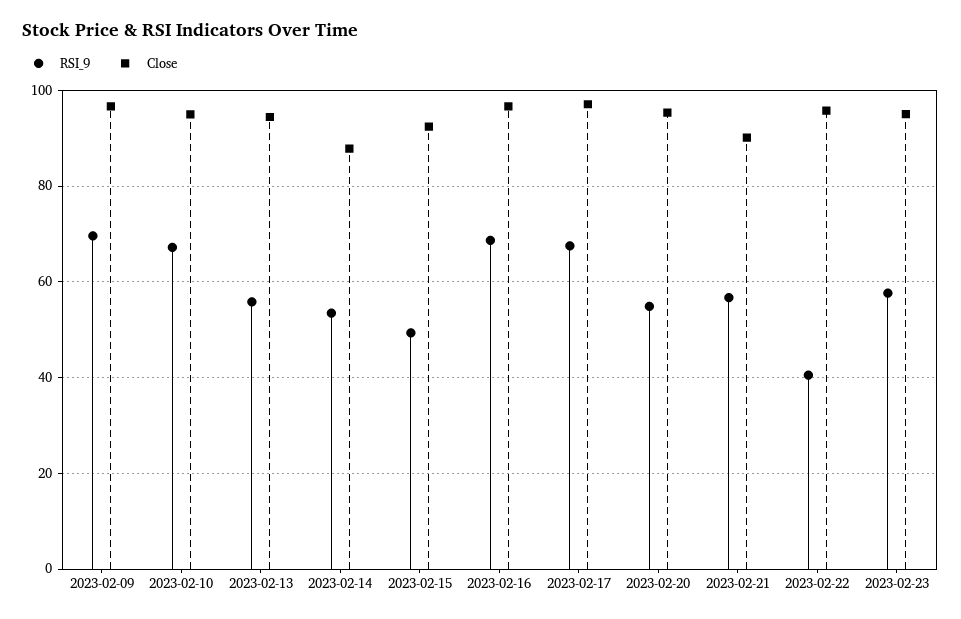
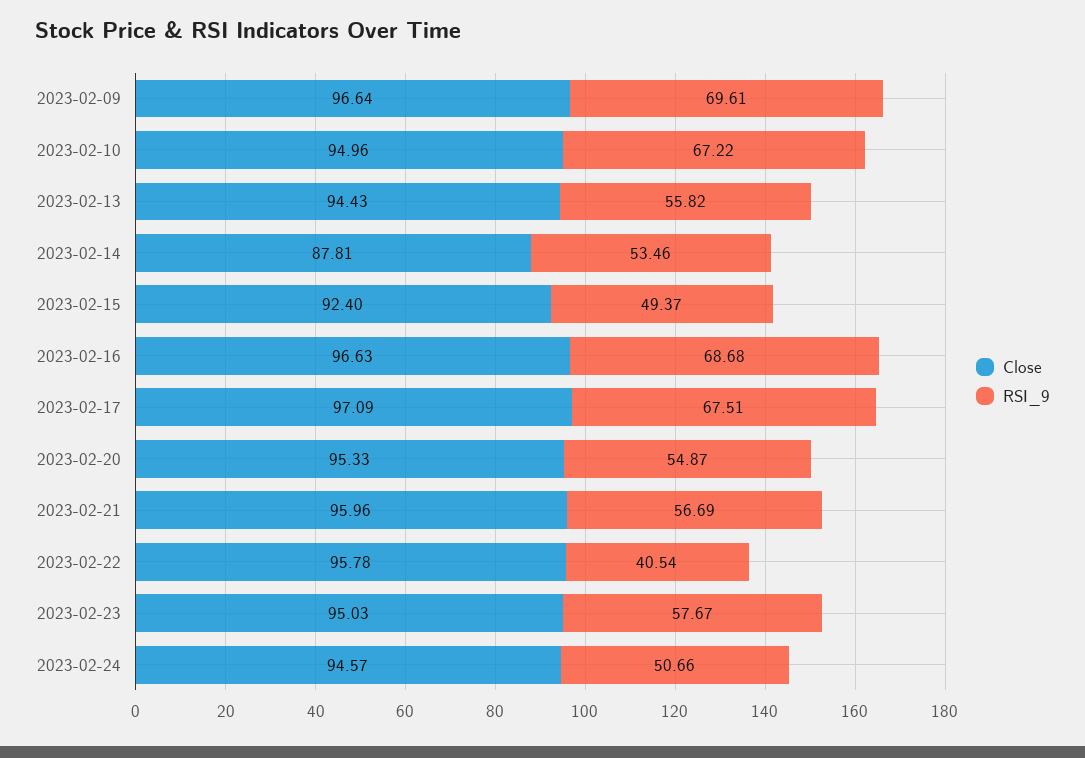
Close, 2023-02-21: 90 -> 95.96
Close, 2023-02-24: none -> 94.57
RSI_9, 2023-02-24: none -> 50.66

